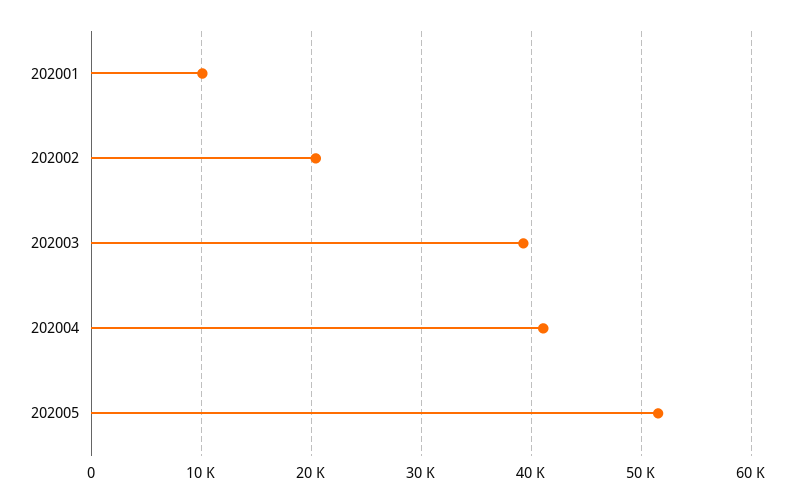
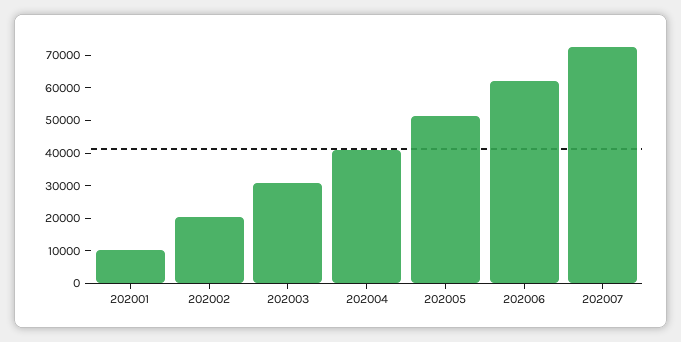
202003: 39000 -> 30000
202006: none -> 62500
202007: none -> 72500

